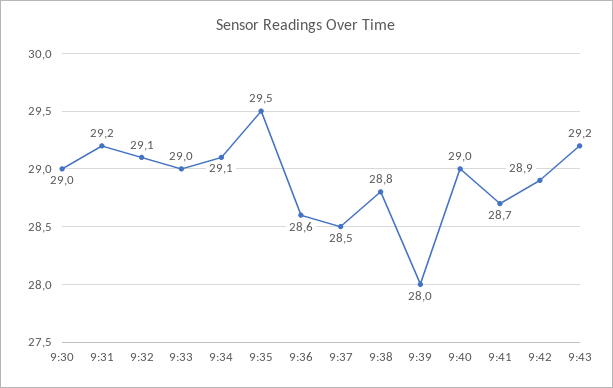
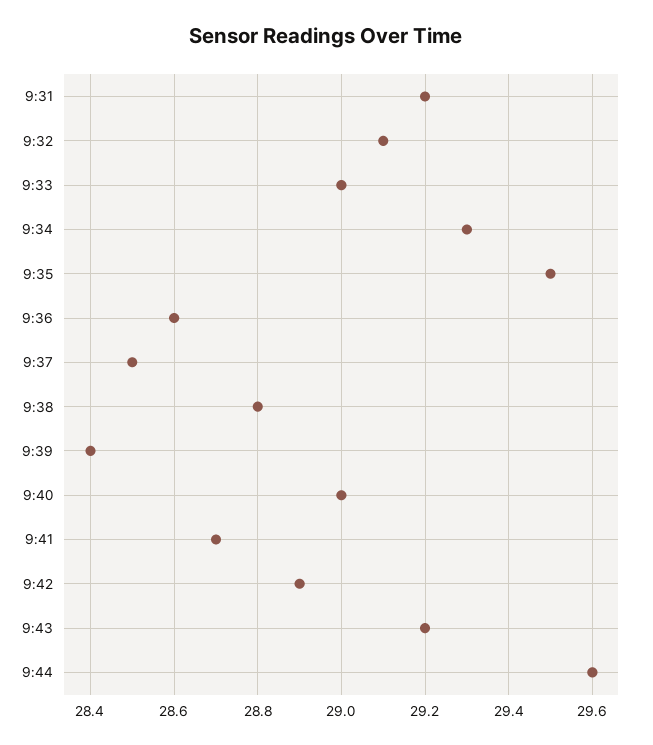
9:30: 29 -> none
9:34: 29.1 -> 29.3
9:39: 28 -> 28.4
9:44: none -> 29.6

